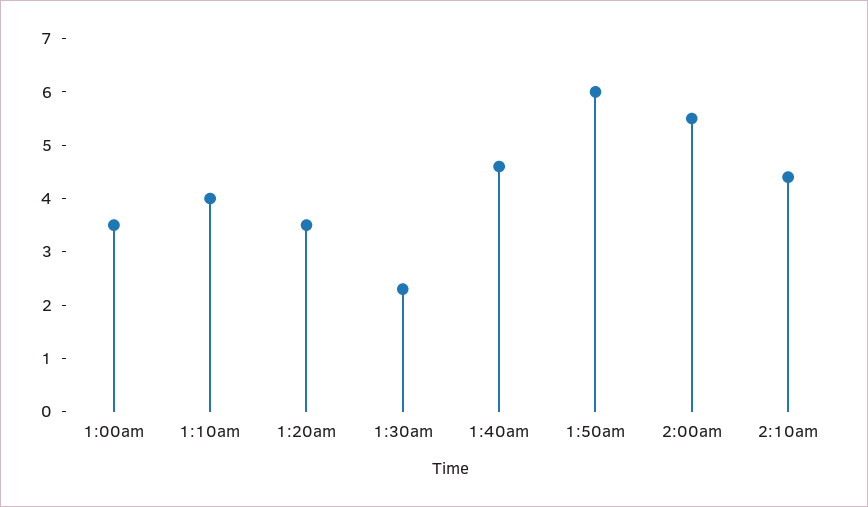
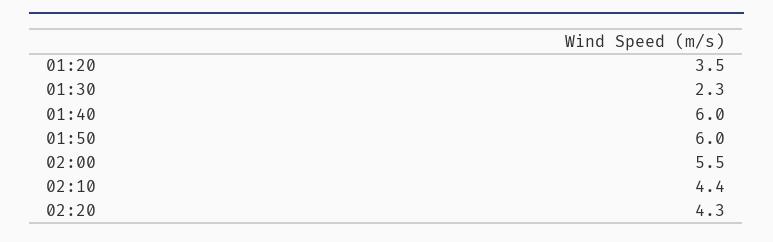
1:00am: 3.5 -> none
1:10am: 4 -> none
1:40am: 4.5 -> 6
02:20: none -> 4.3

